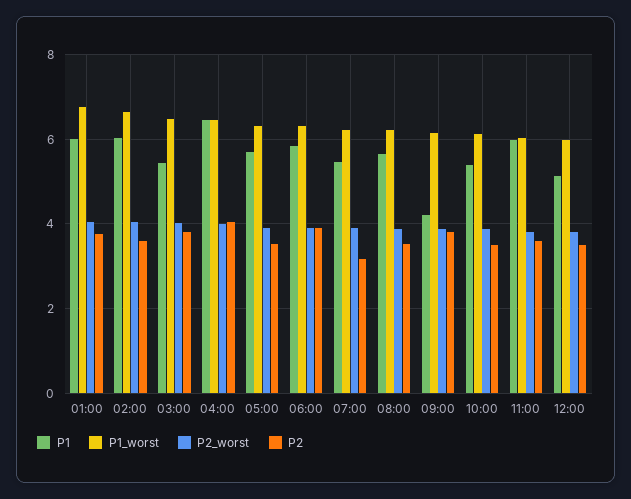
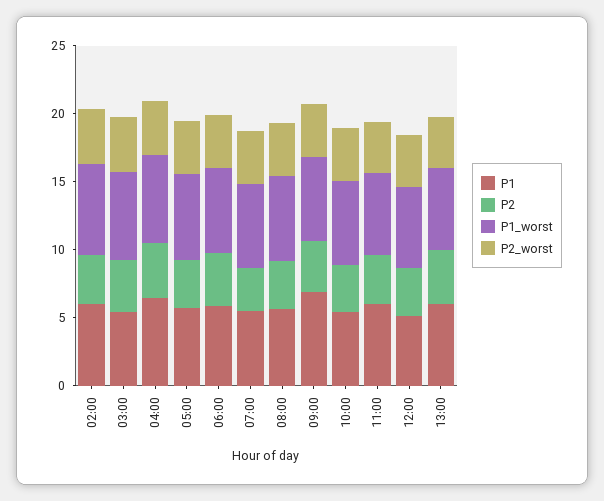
P1, 01:00: 6 -> none
P1_worst, 01:00: 6.8 -> none
P2_worst, 01:00: 4 -> none
P2, 01:00: 3.8 -> none
P1, 09:00: 4.2 -> 7
P1, 13:00: none -> 6
P2, 13:00: none -> 4
P1_worst, 13:00: none -> 6
P2_worst, 13:00: none -> 4

